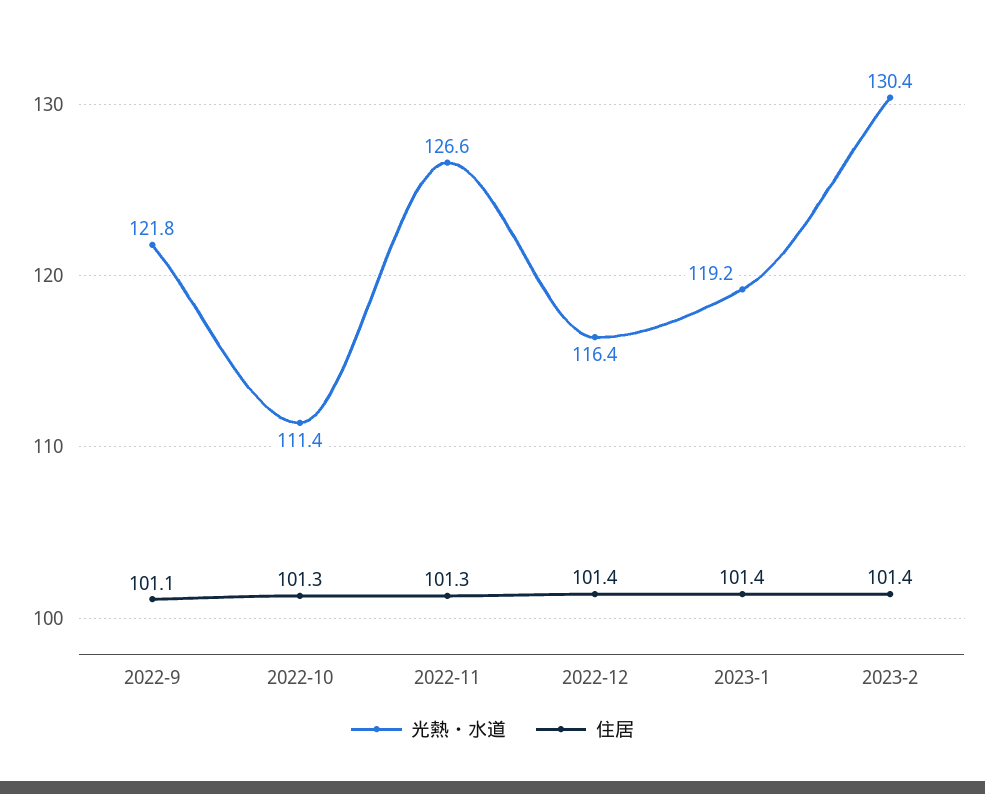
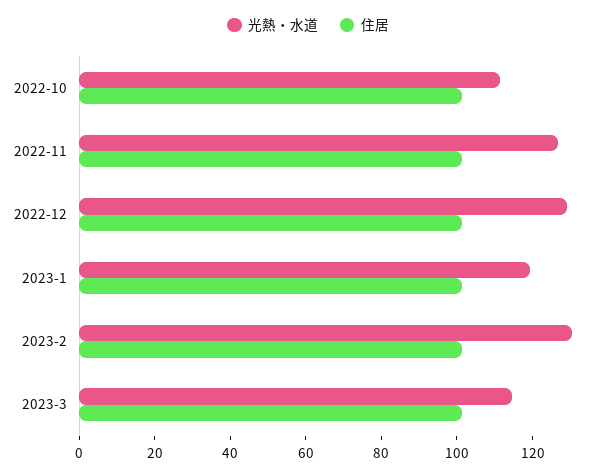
光熱・水道, 2022-9: 121.8 -> none
住居, 2022-9: 101.1 -> none
光熱・水道, 2022-12: 116.4 -> 130
光熱・水道, 2023-3: none -> 115
住居, 2023-3: none -> 100

